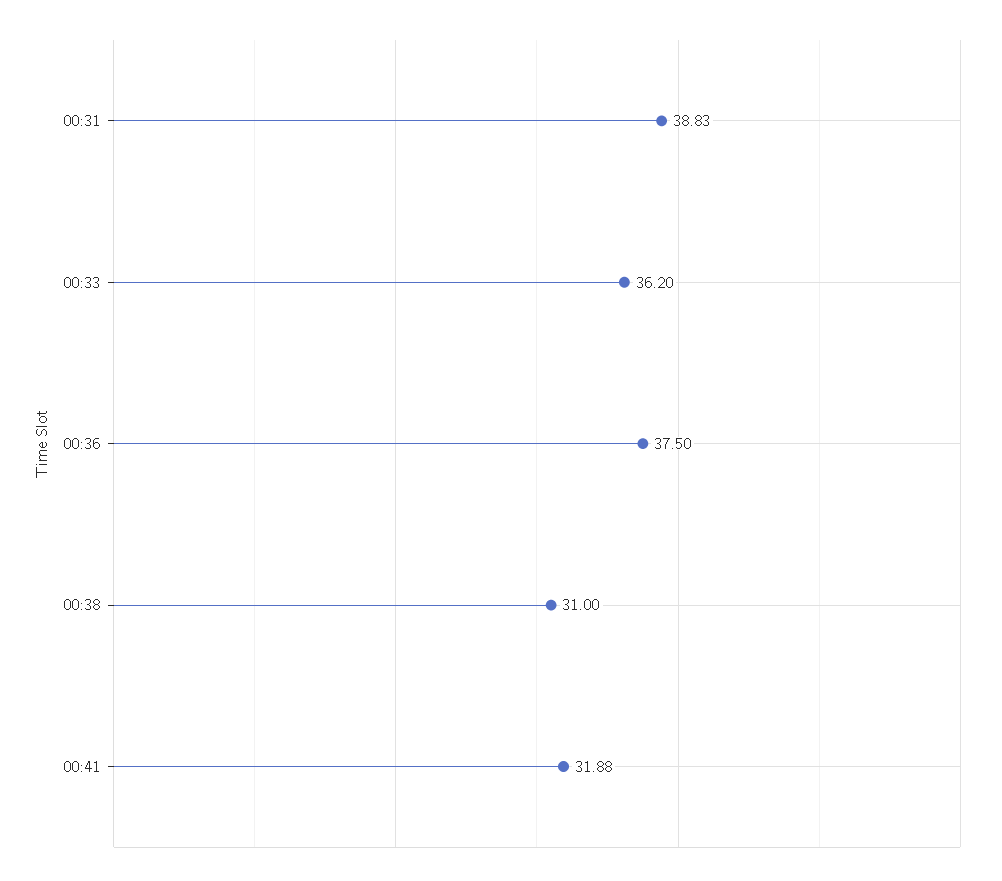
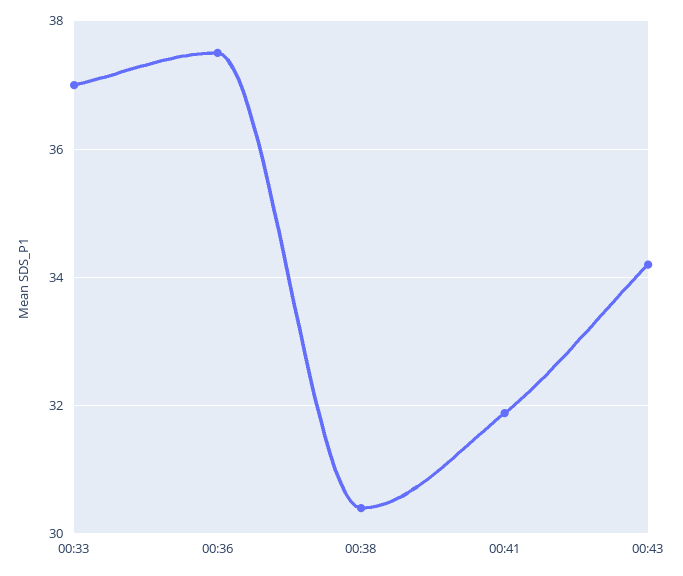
00:31: 38.83 -> none
00:33: 36.2 -> 37
00:38: 31 -> 30.4
00:43: none -> 34.2

